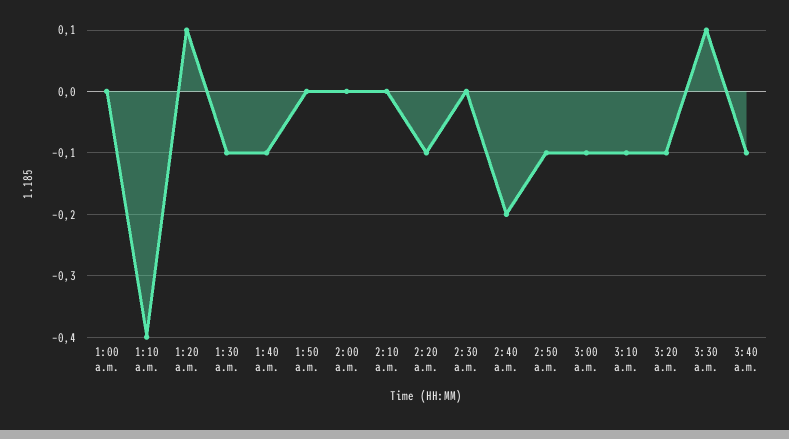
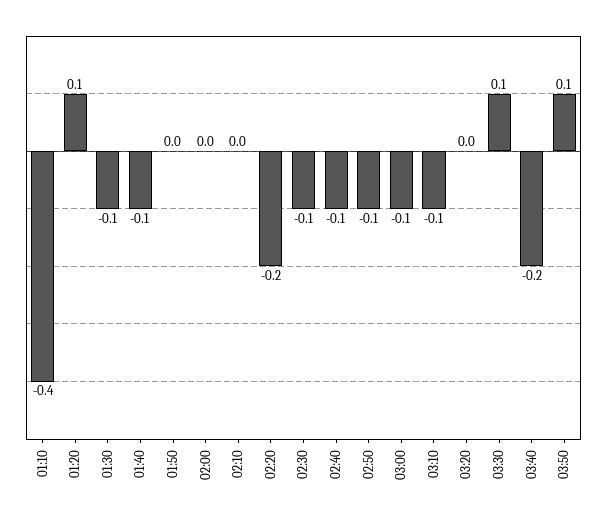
1:00 a.m.: 0 -> none
2:20 a.m.: -0.1 -> -0.2
2:30 a.m.: 0 -> -0.1
2:40 a.m.: -0.2 -> -0.1
3:20 a.m.: -0.1 -> 0
3:40 a.m.: -0.1 -> -0.2
03:50: none -> 0.1

